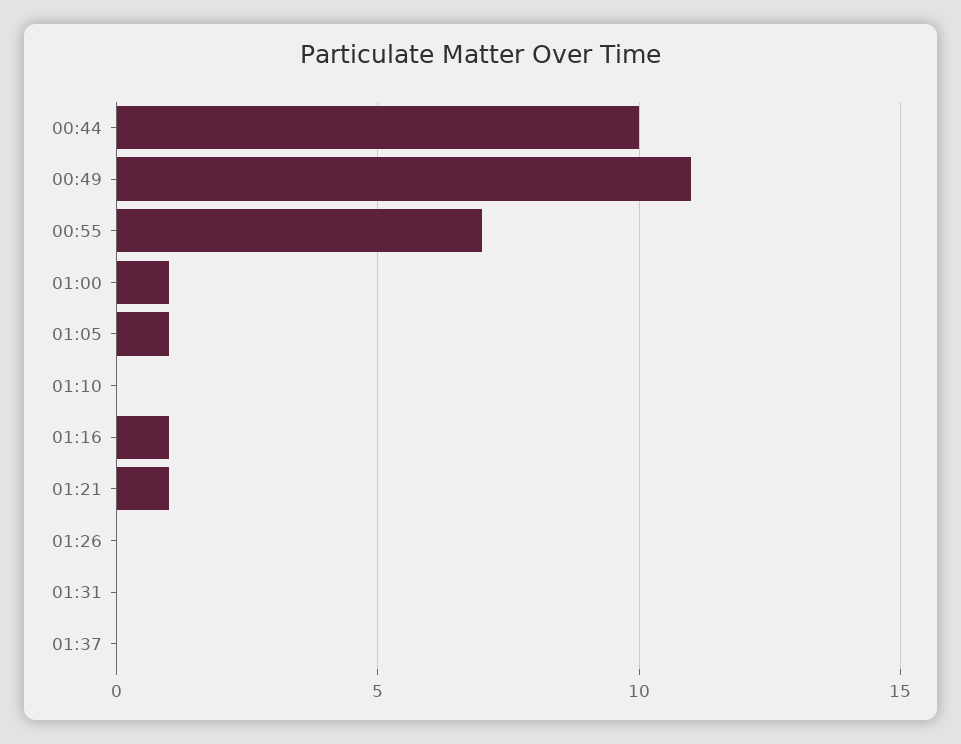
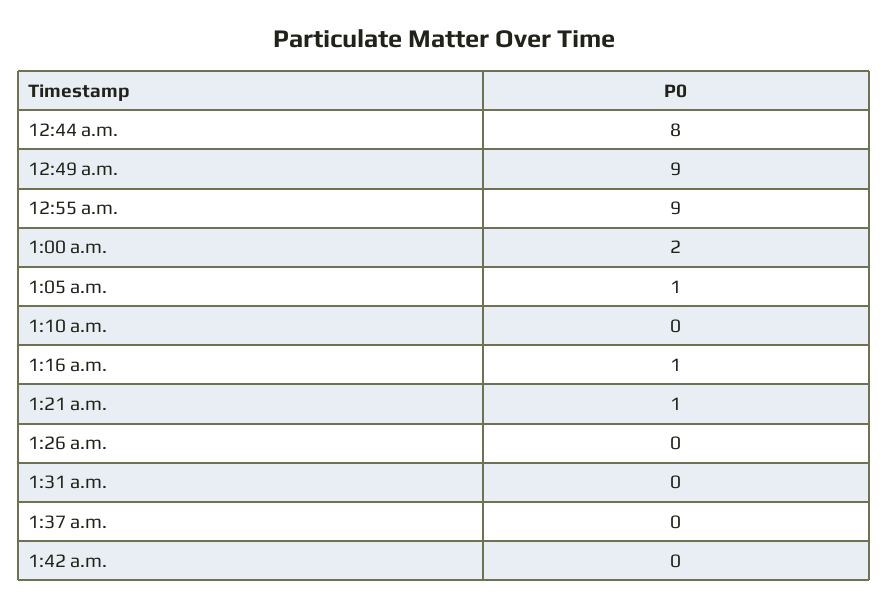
00:44: 10 -> 8
00:49: 11 -> 9
00:55: 7 -> 9
01:00: 1 -> 2
1:42 a.m.: none -> 0

